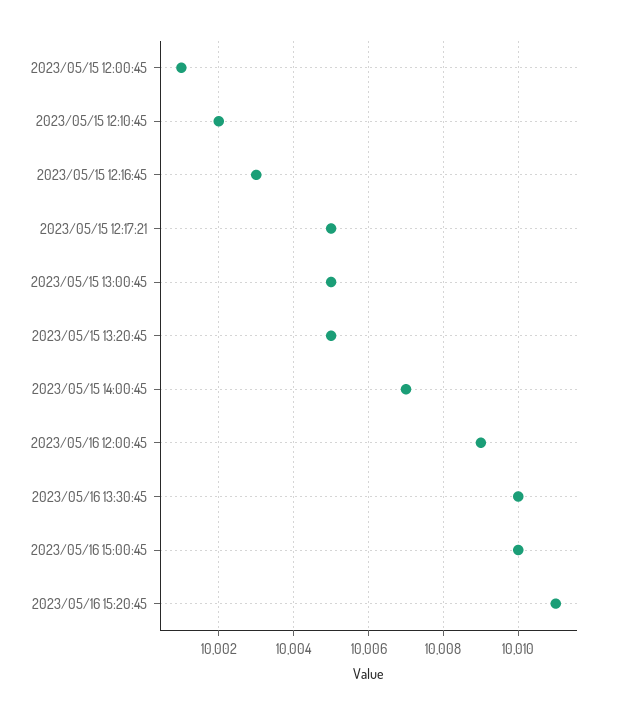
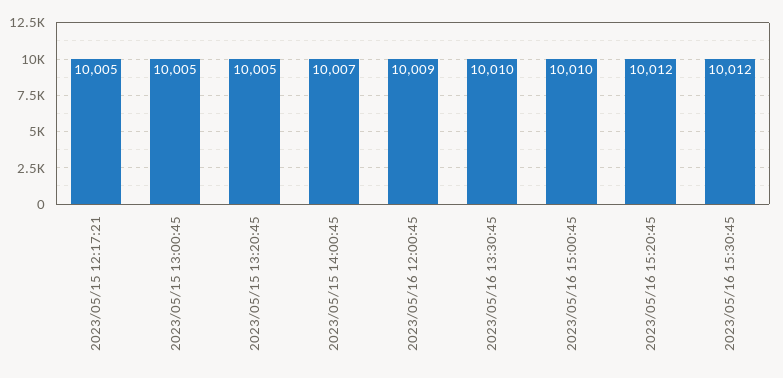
2023/05/15 12:00:45: 10001 -> none
2023/05/15 12:10:45: 10002 -> none
2023/05/15 12:16:45: 10003 -> none
2023/05/16 15:20:45: 10011 -> 10012
2023/05/16 15:30:45: none -> 10012

